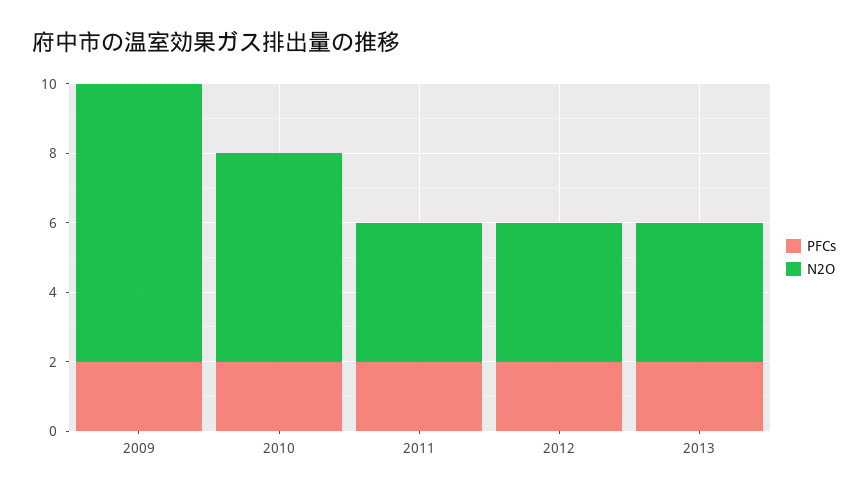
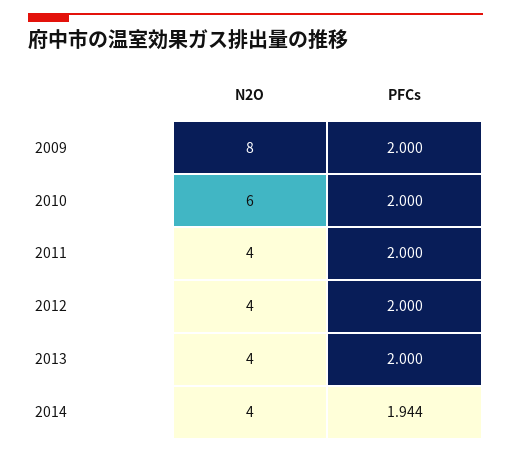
N2O, 2014: none -> 4
PFCs, 2014: none -> 1.944

